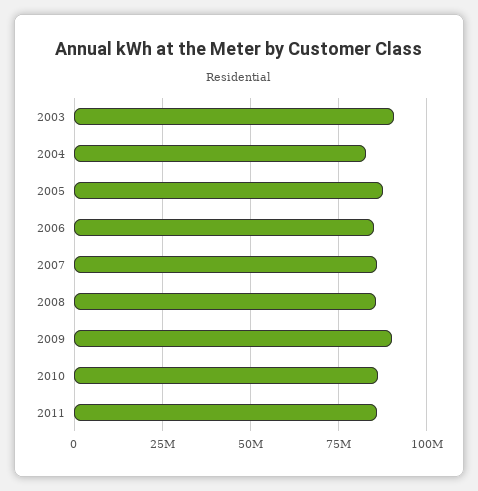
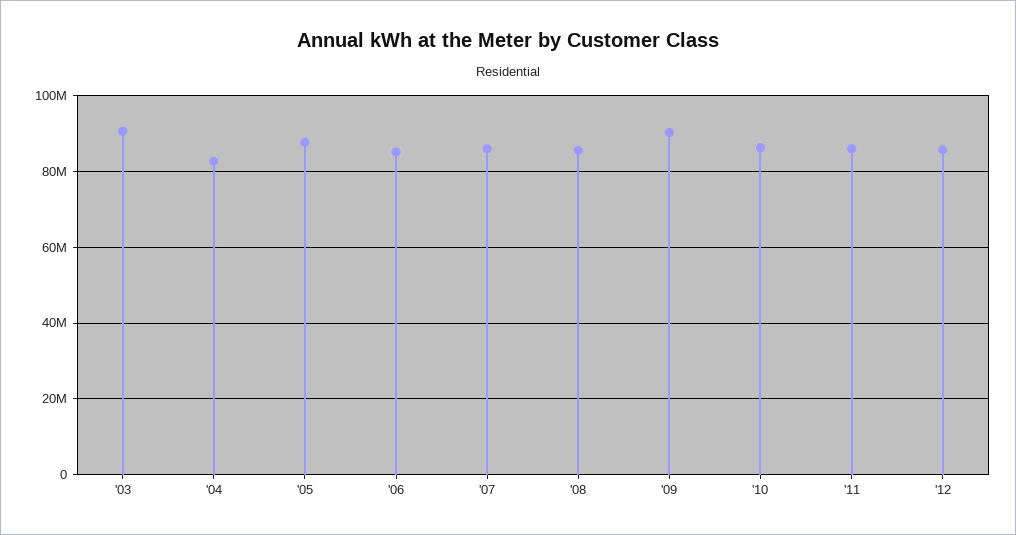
'12: none -> 86000000

